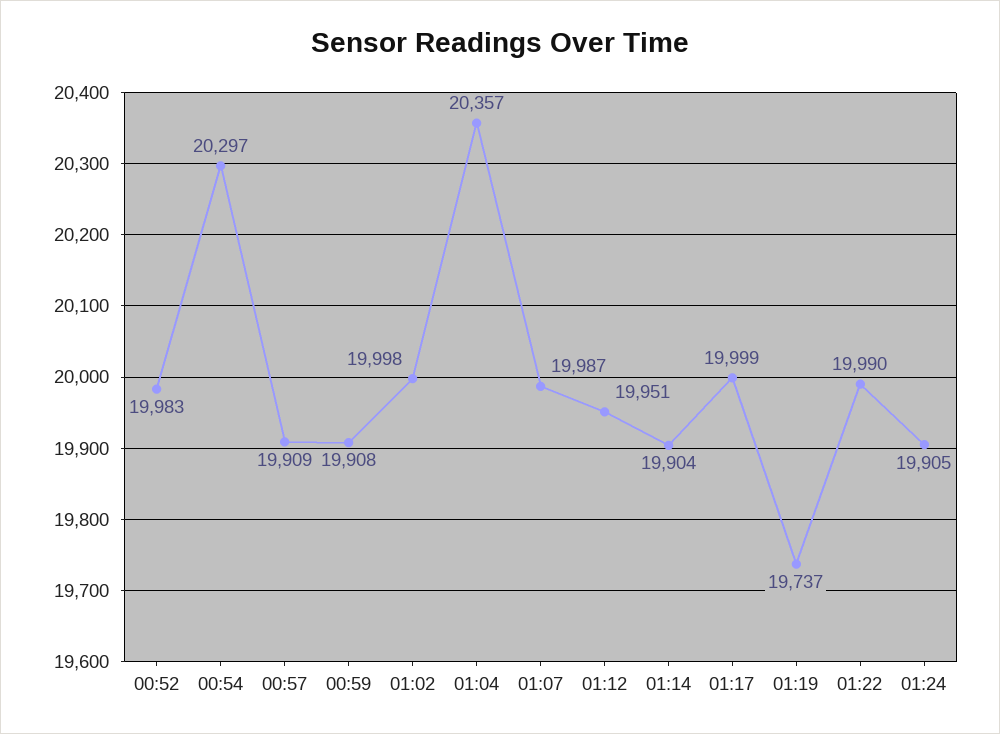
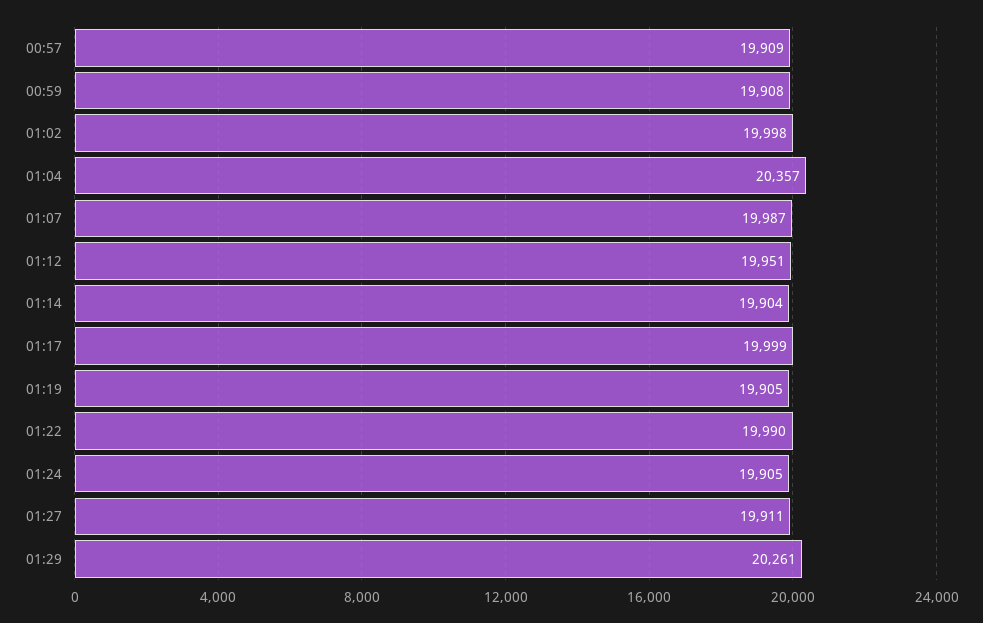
00:52: 19983 -> none
00:54: 20297 -> none
01:19: 19737 -> 19905
01:27: none -> 19911
01:29: none -> 20261

